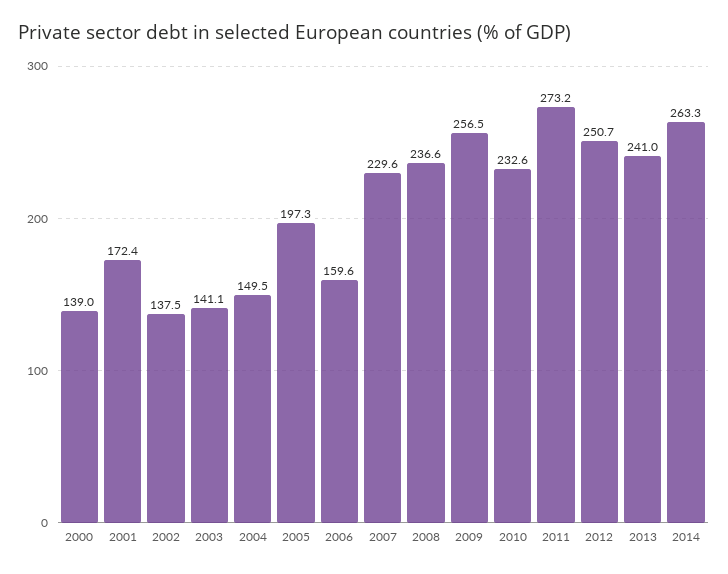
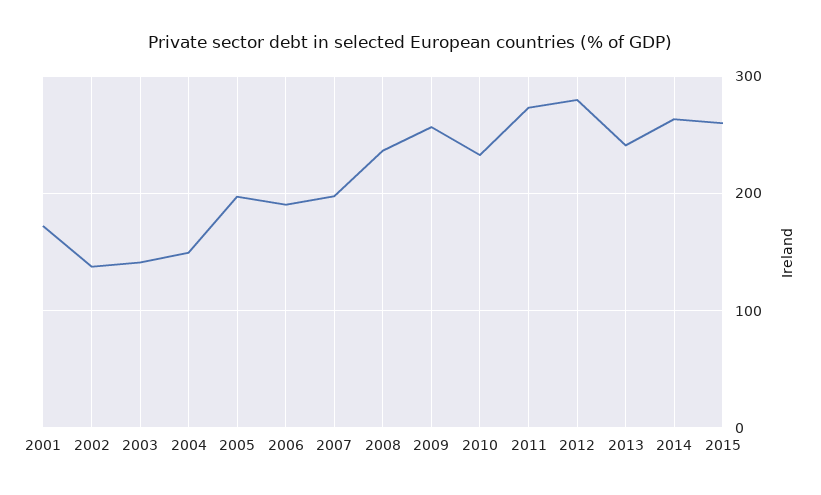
2000: 139 -> none
2006: 159.6 -> 190
2007: 229.6 -> 200
2012: 250.7 -> 280
2015: none -> 260

